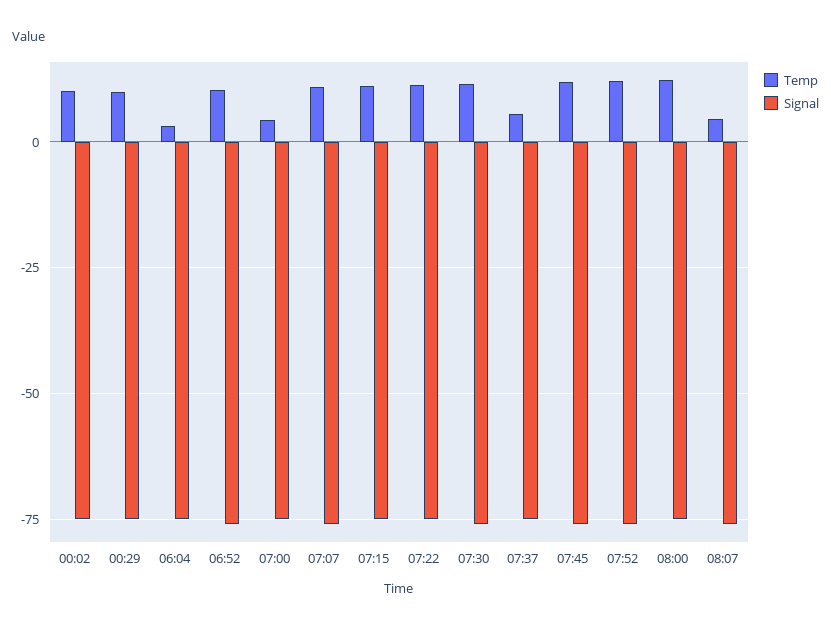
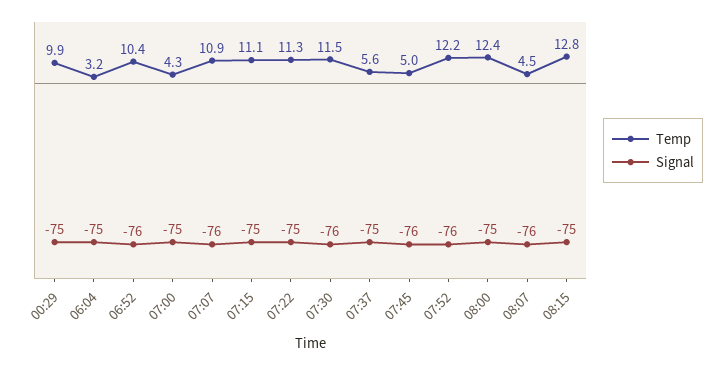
Temp, 00:02: 10 -> none
Signal, 00:02: -75 -> none
Temp, 07:45: 12.5 -> 5
Temp, 08:15: none -> 12.8
Signal, 08:15: none -> -75

